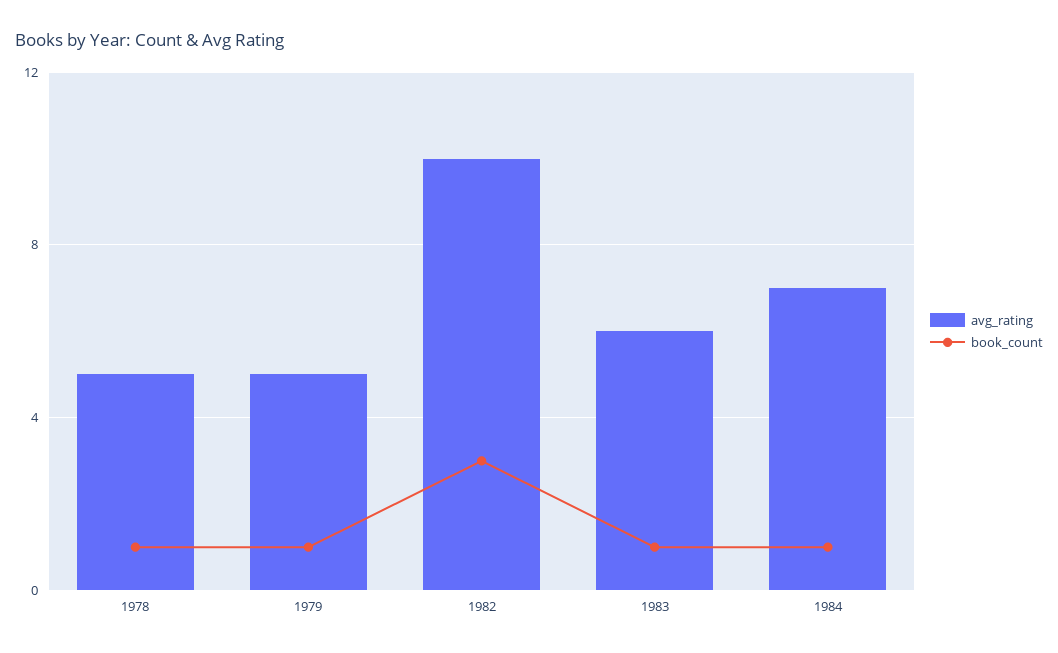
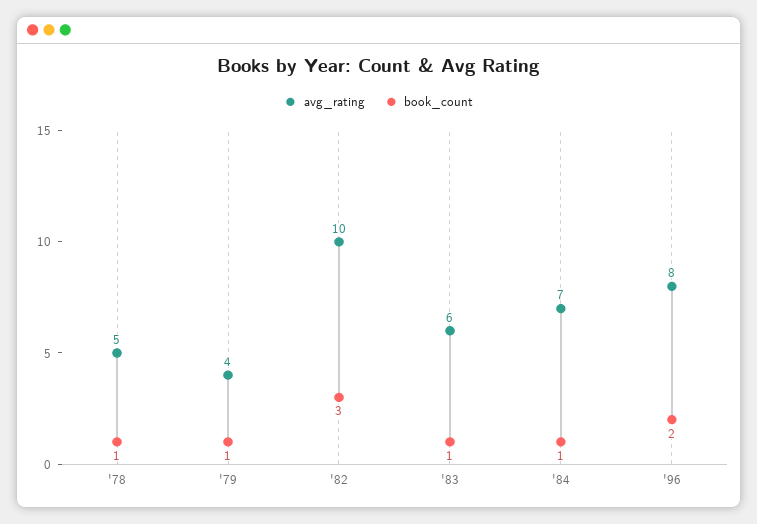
avg_rating, 1979: 5 -> 4
avg_rating, '96: none -> 8
book_count, '96: none -> 2

